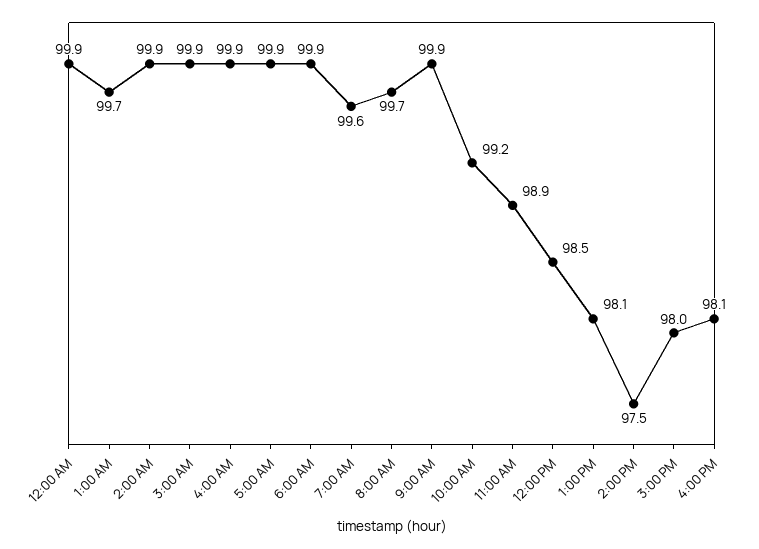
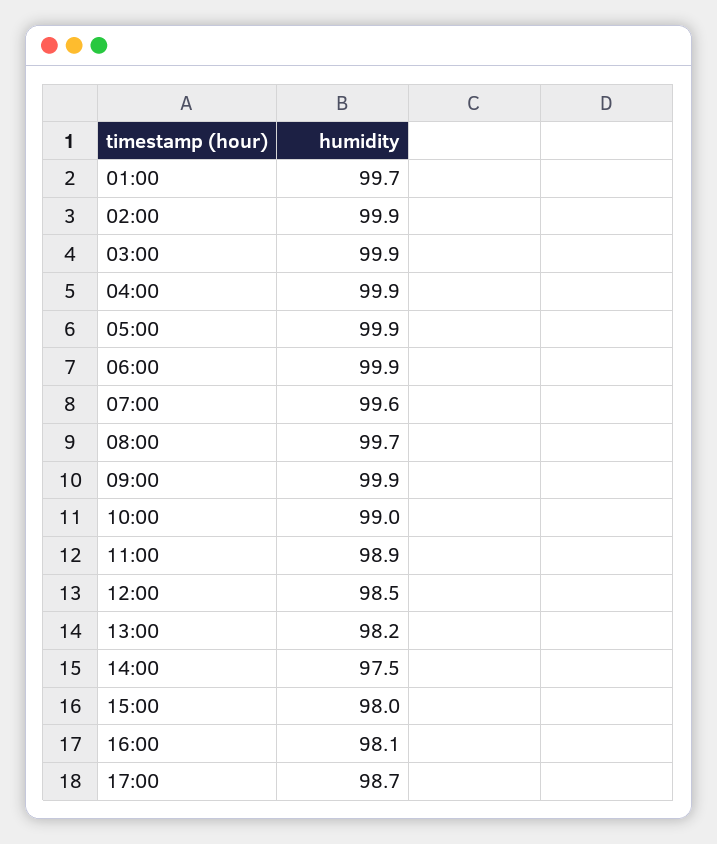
12:00 AM: 99.9 -> none
10:00 AM: 99.2 -> 99
1:00 PM: 98.1 -> 98.2
17:00: none -> 98.7

